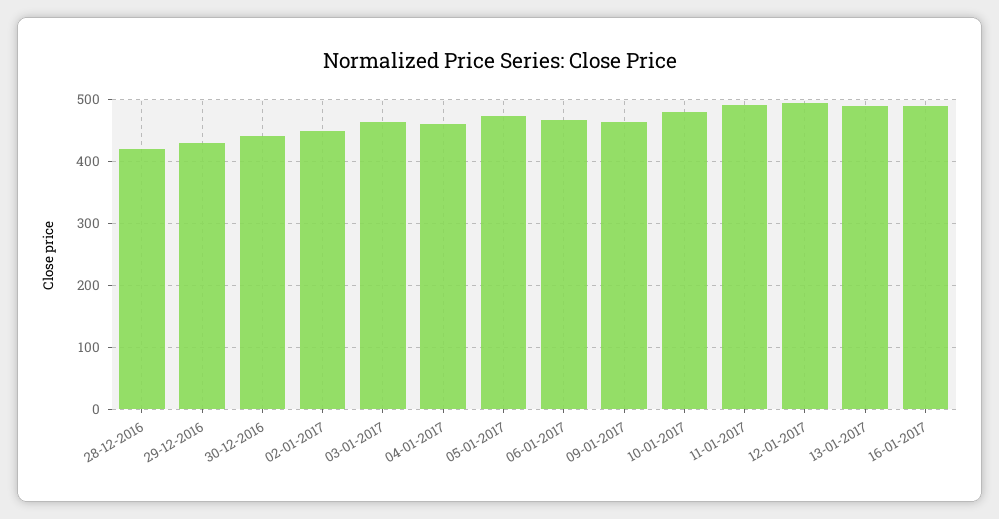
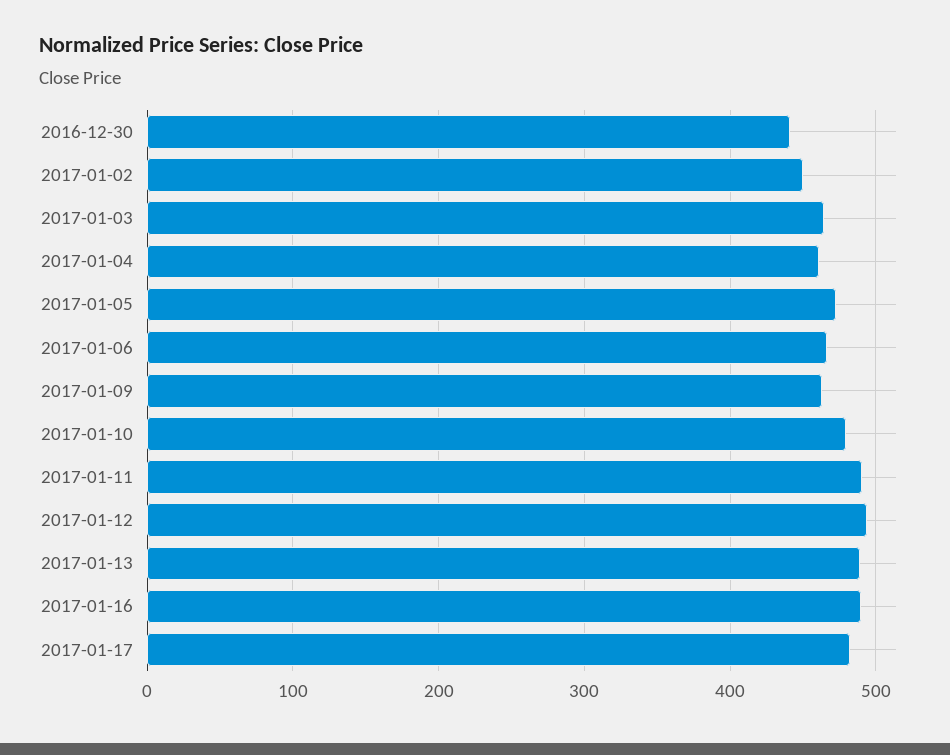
28-12-2016: 420 -> none
29-12-2016: 430 -> none
2017-01-17: none -> 480

